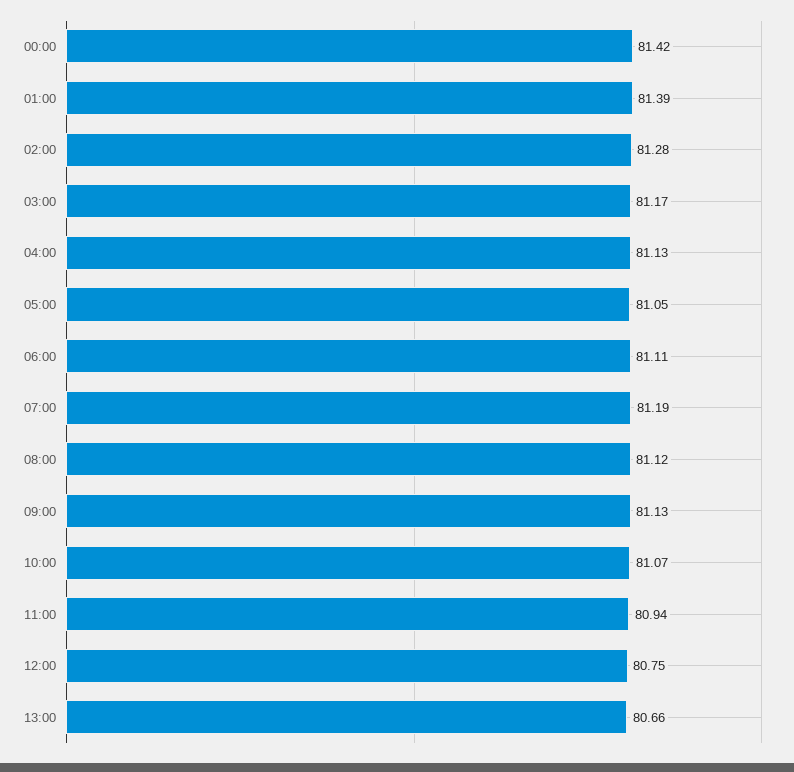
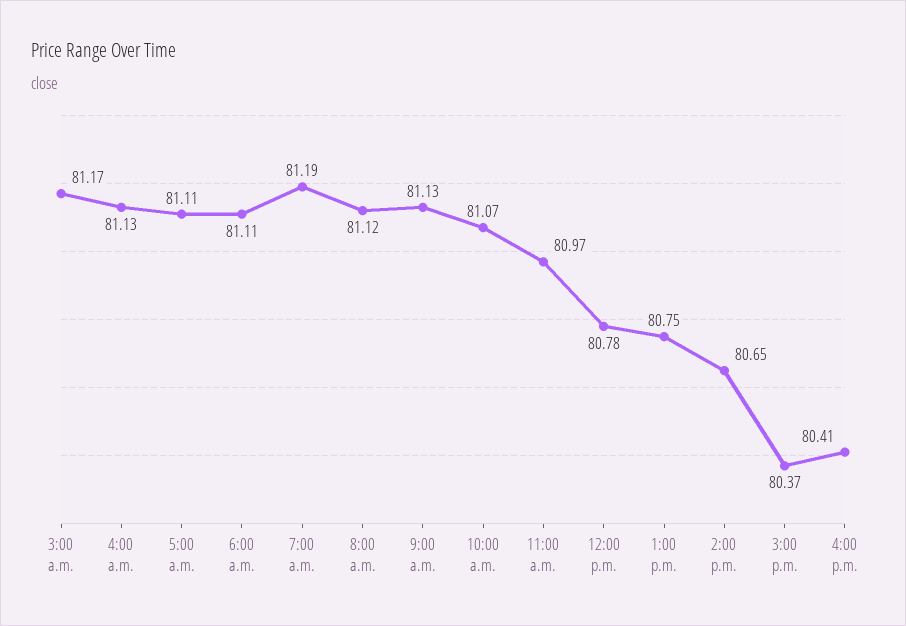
00:00: 81.42 -> none
01:00: 81.39 -> none
02:00: 81.28 -> none
05:00: 81.05 -> 81.11
11:00: 80.94 -> 80.97
12:00: 80.75 -> 80.78
13:00: 80.66 -> 80.75
2:00 p.m.: none -> 80.65
3:00 p.m.: none -> 80.37
4:00 p.m.: none -> 80.41

